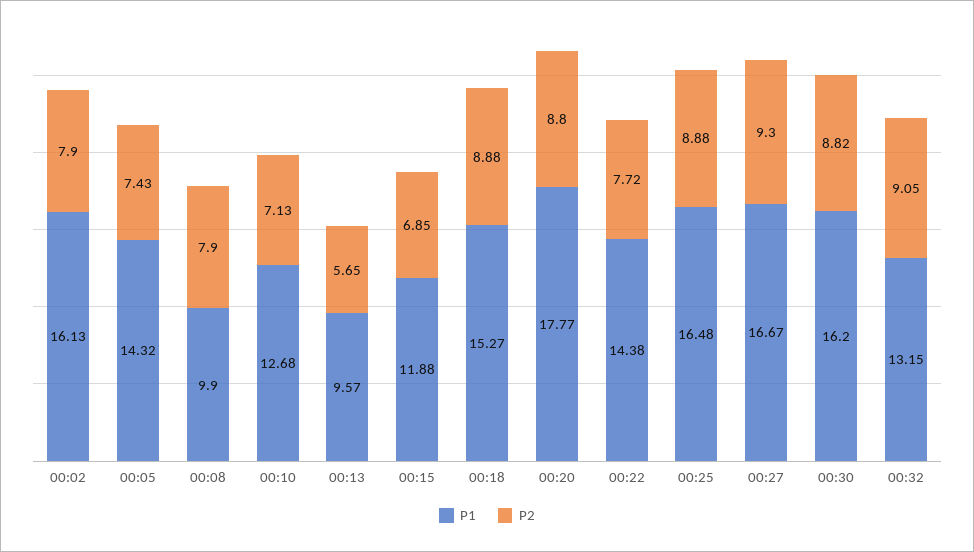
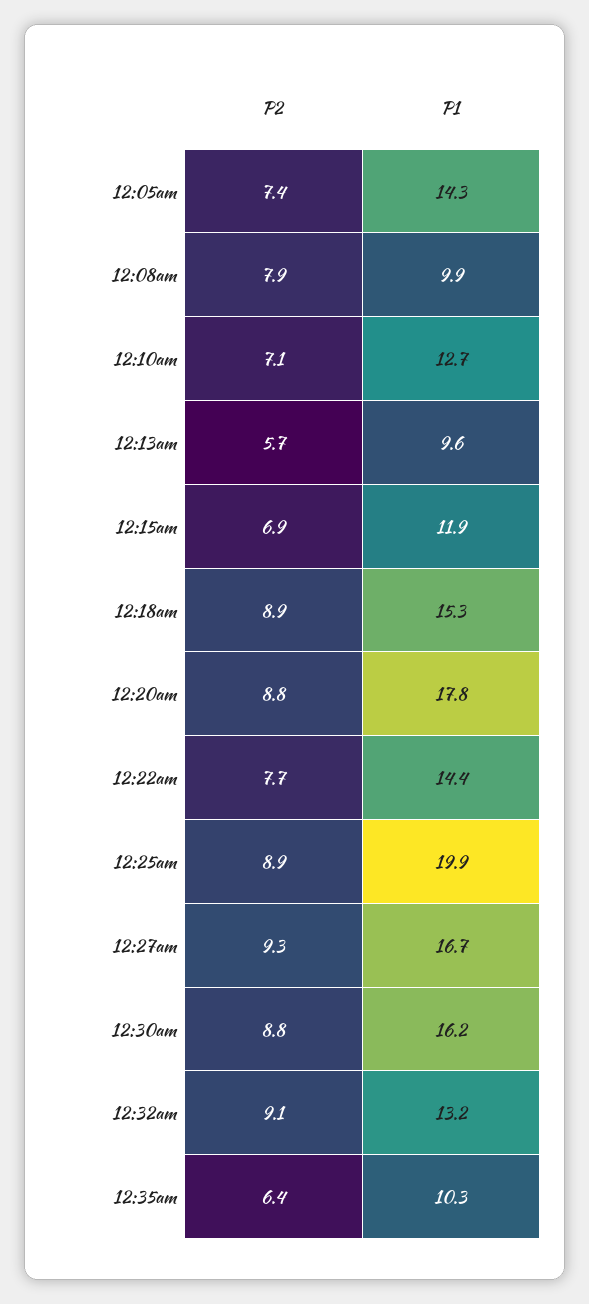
P1, 00:02: 16.13 -> none
P2, 00:02: 7.9 -> none
P1, 00:25: 16.48 -> 19.9
P2, 12:35am: none -> 6.4
P1, 12:35am: none -> 10.3

